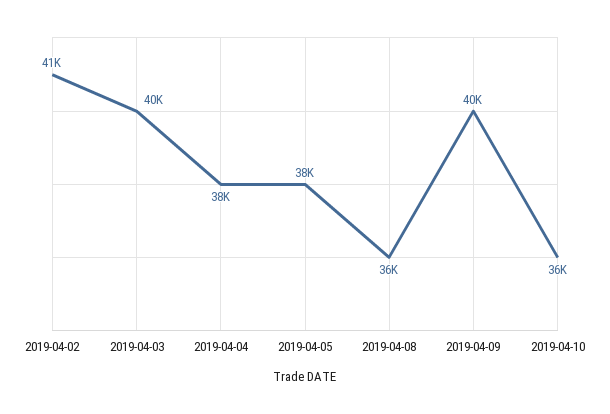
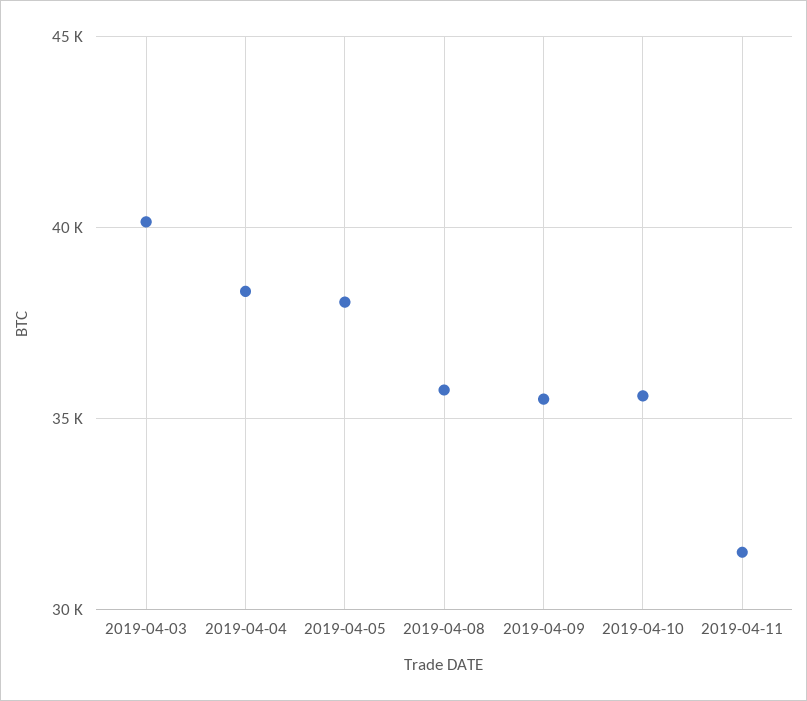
2019-04-02: 41000 -> none
2019-04-09: 40000 -> 35500
2019-04-11: none -> 31500

